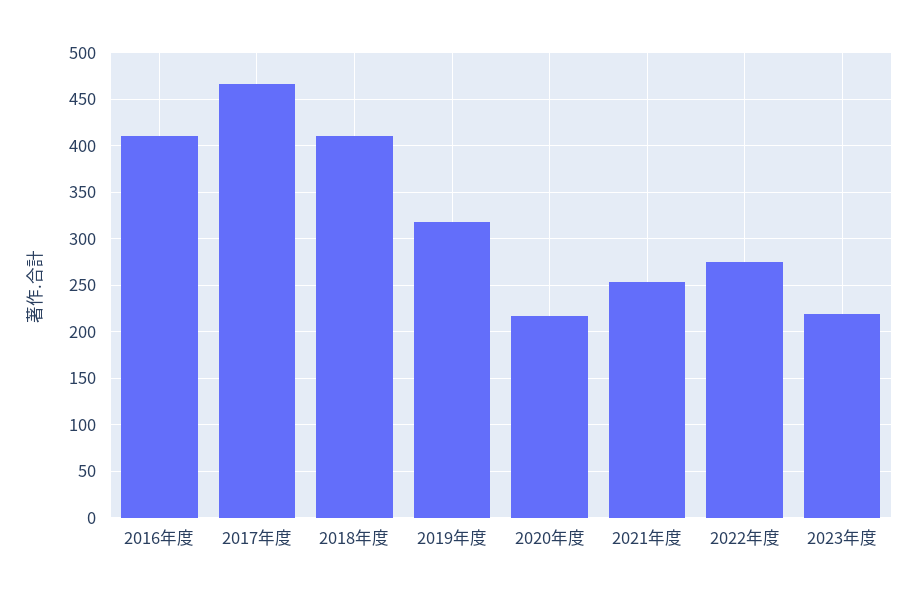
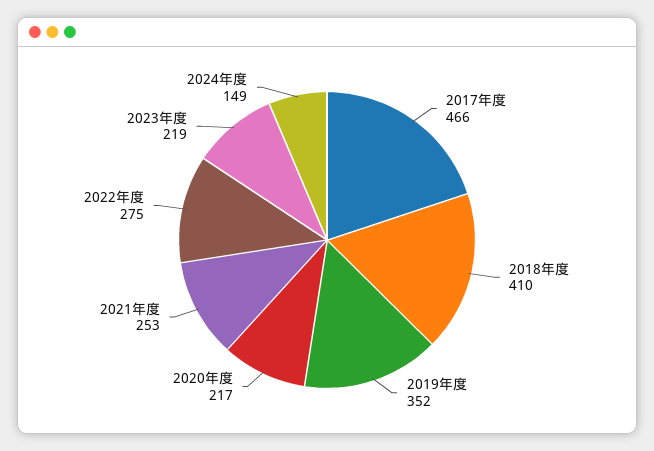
2016年度: 410 -> none
2019年度: 320 -> 352
2024年度: none -> 149

